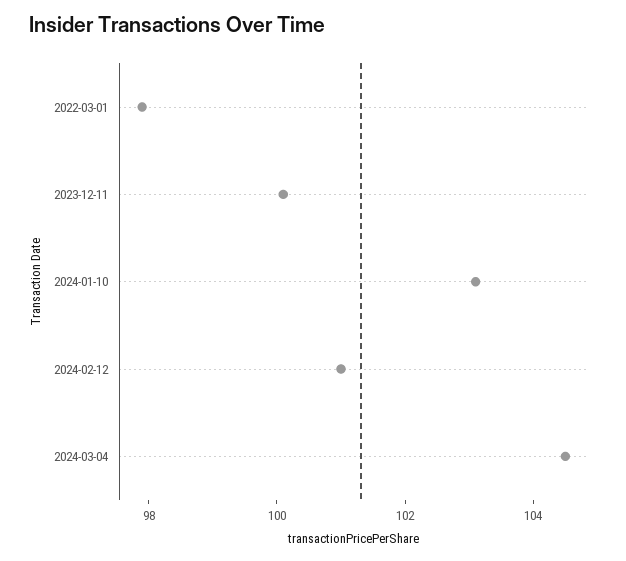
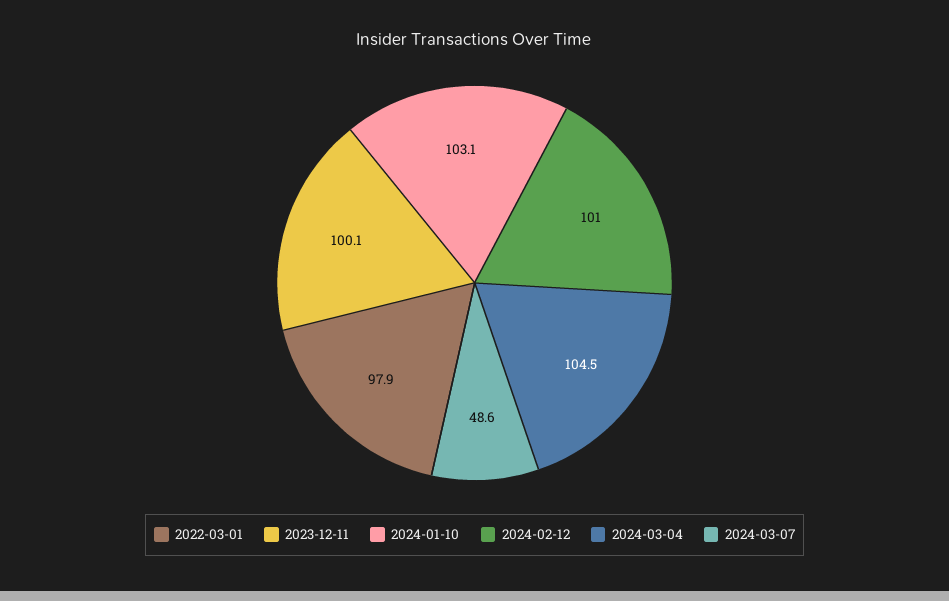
2024-03-07: none -> 48.6

